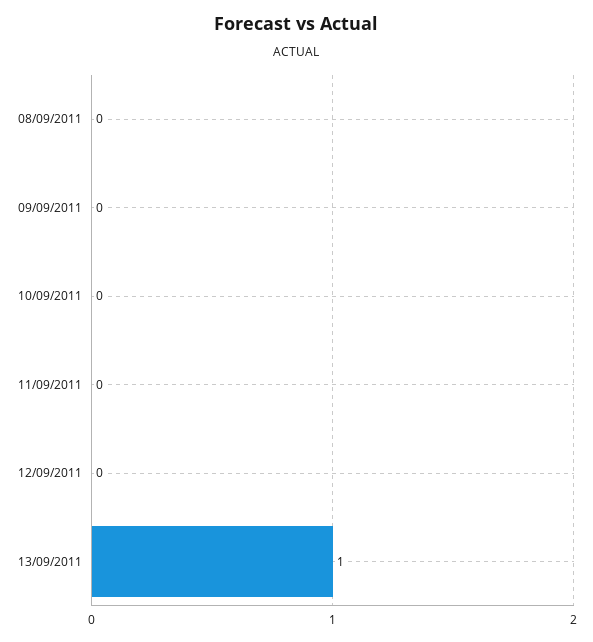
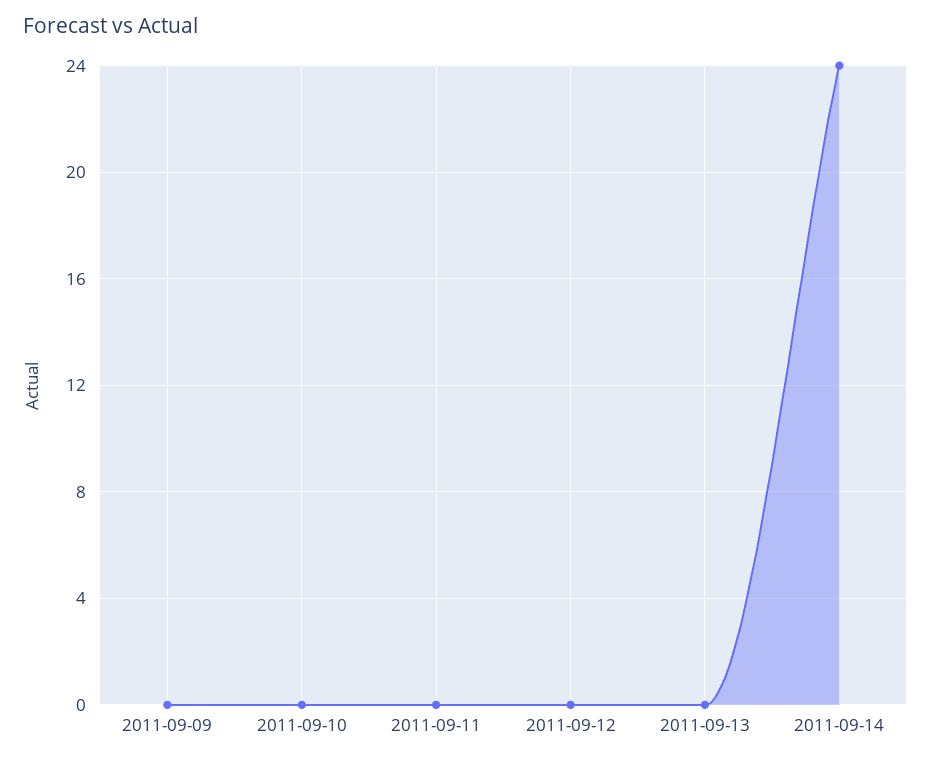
08/09/2011: 0 -> none
13/09/2011: 1 -> 0
2011-09-14: none -> 24

